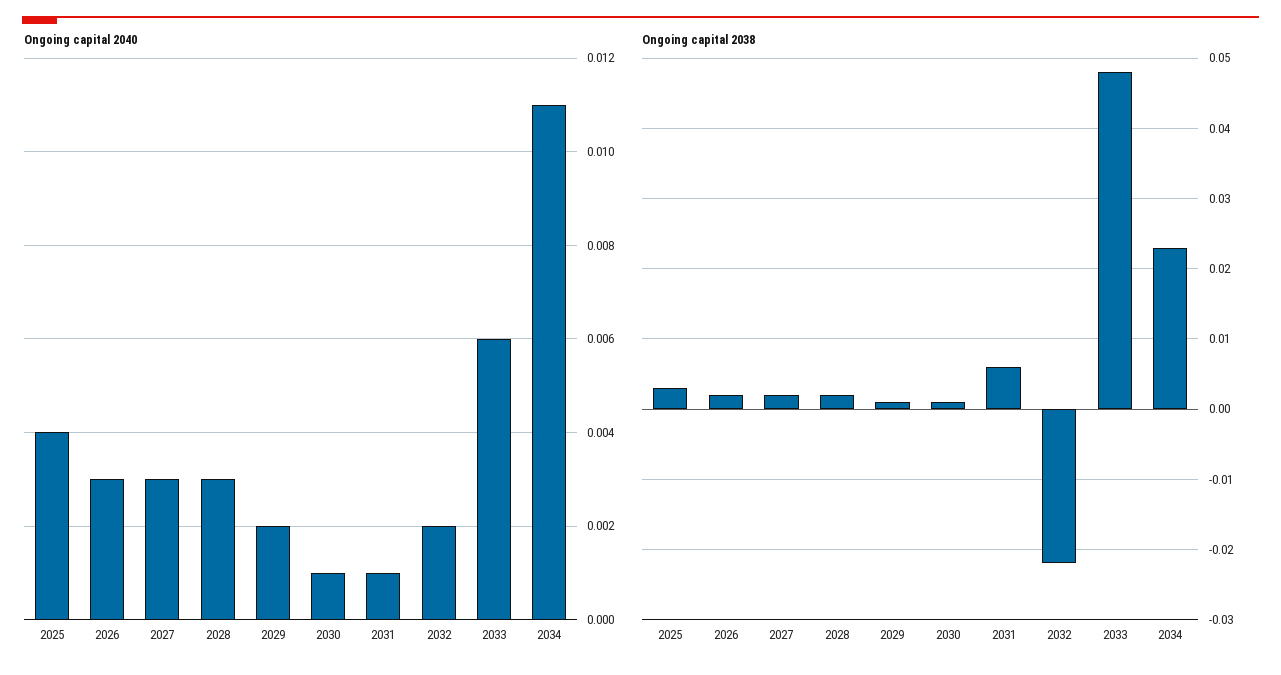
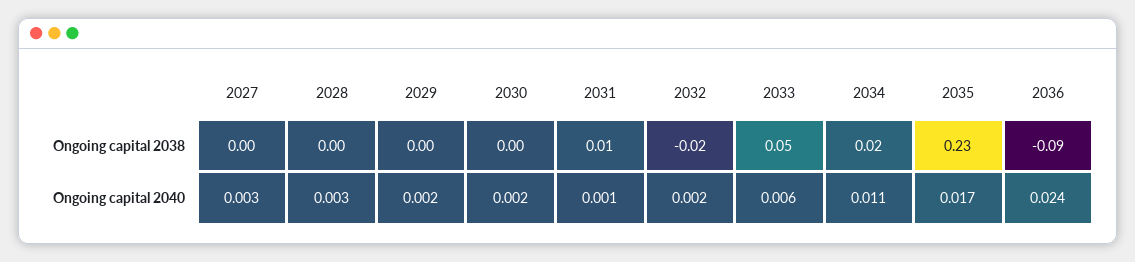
Ongoing capital 2040, 2025: 0.004 -> none
Ongoing capital 2040, 2026: 0.003 -> none
Ongoing capital 2040, 2030: 0.001 -> 0.002
Ongoing capital 2038, 2025: 0.003 -> none
Ongoing capital 2038, 2026: 0.002 -> none
Ongoing capital 2038, 2035: none -> 0.23
Ongoing capital 2038, 2036: none -> -0.09
Ongoing capital 2040, 2035: none -> 0.017
Ongoing capital 2040, 2036: none -> 0.024

